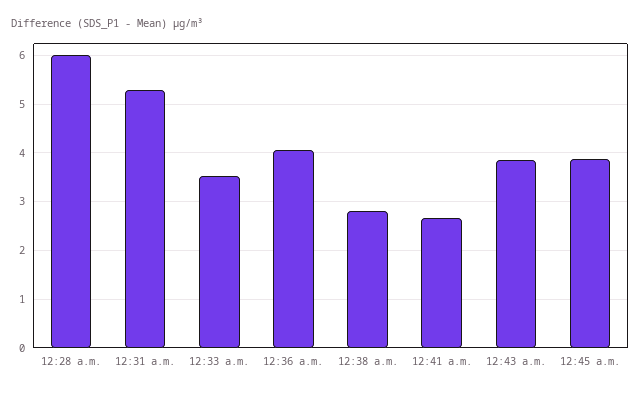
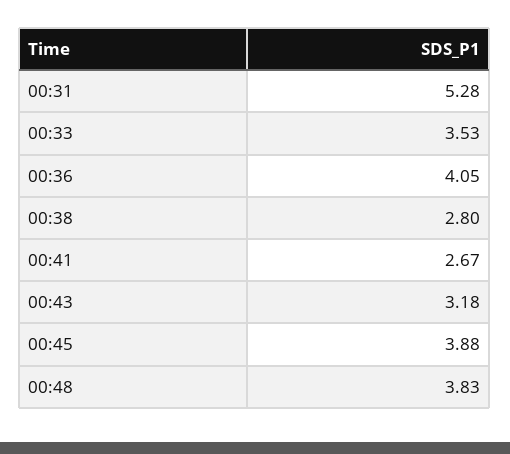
12:28 a.m.: 6 -> none
12:43 a.m.: 3.8 -> 3.18
00:48: none -> 3.83

